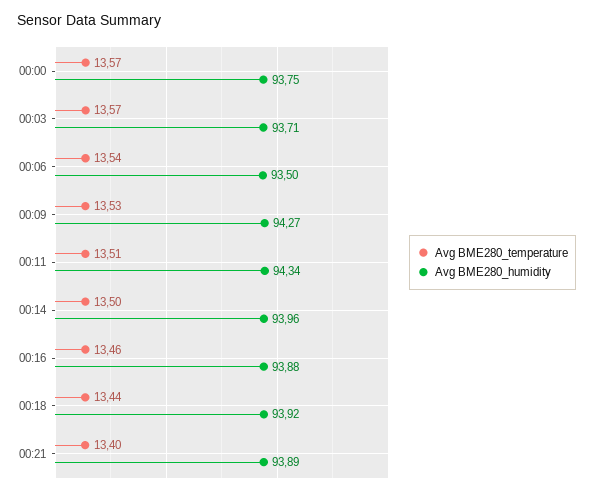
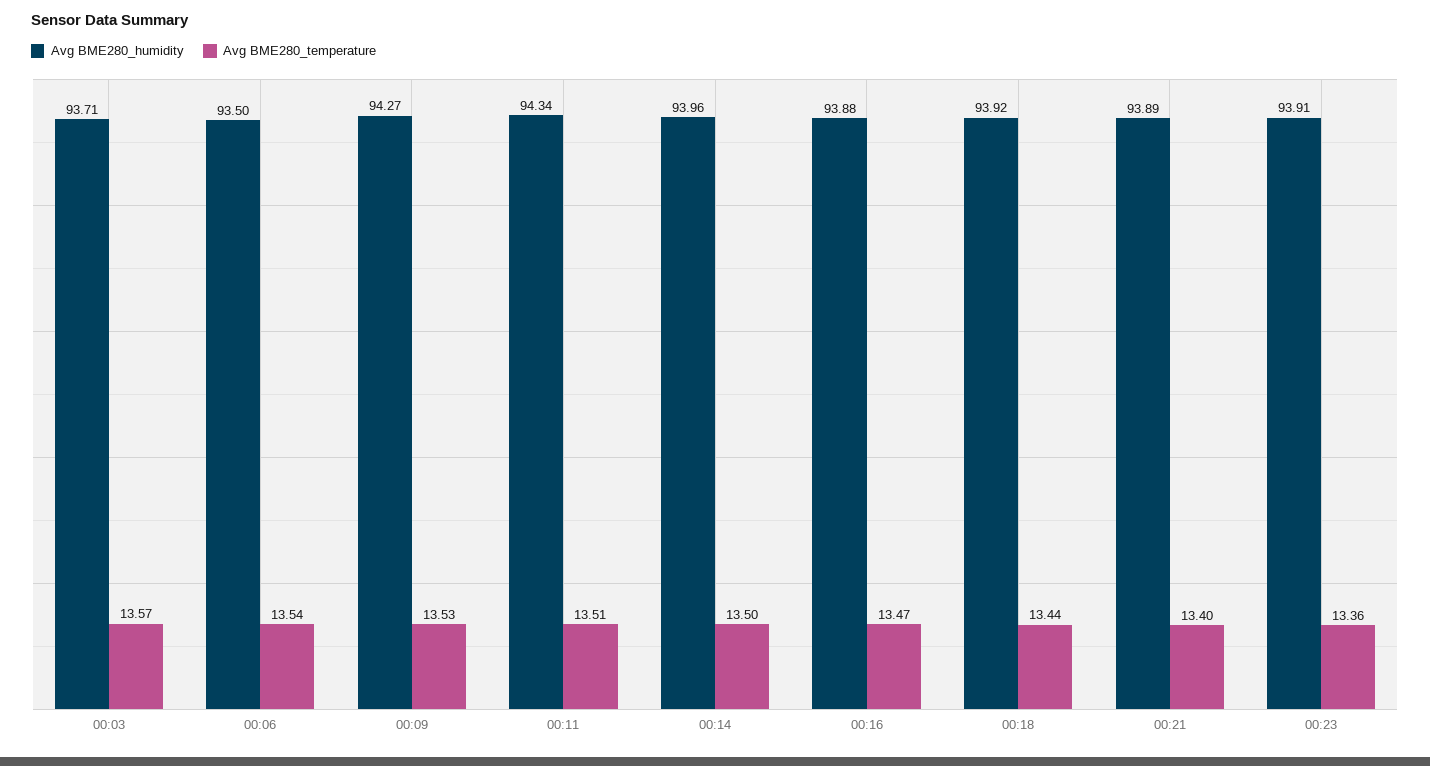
Avg BME280_temperature, 00:00: 13.57 -> none
Avg BME280_humidity, 00:00: 93.75 -> none
Avg BME280_temperature, 00:16: 13.46 -> 13.47
Avg BME280_humidity, 00:23: none -> 93.91
Avg BME280_temperature, 00:23: none -> 13.36

